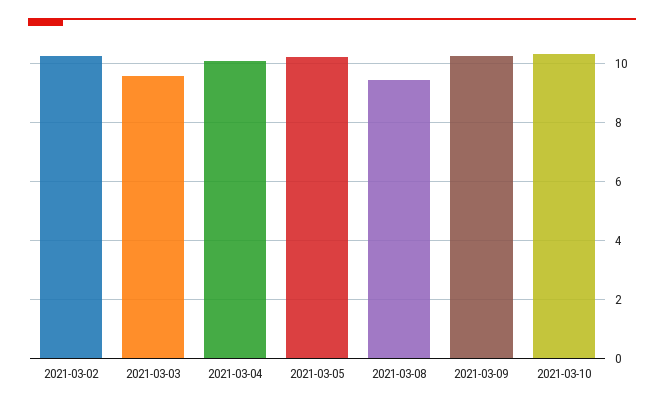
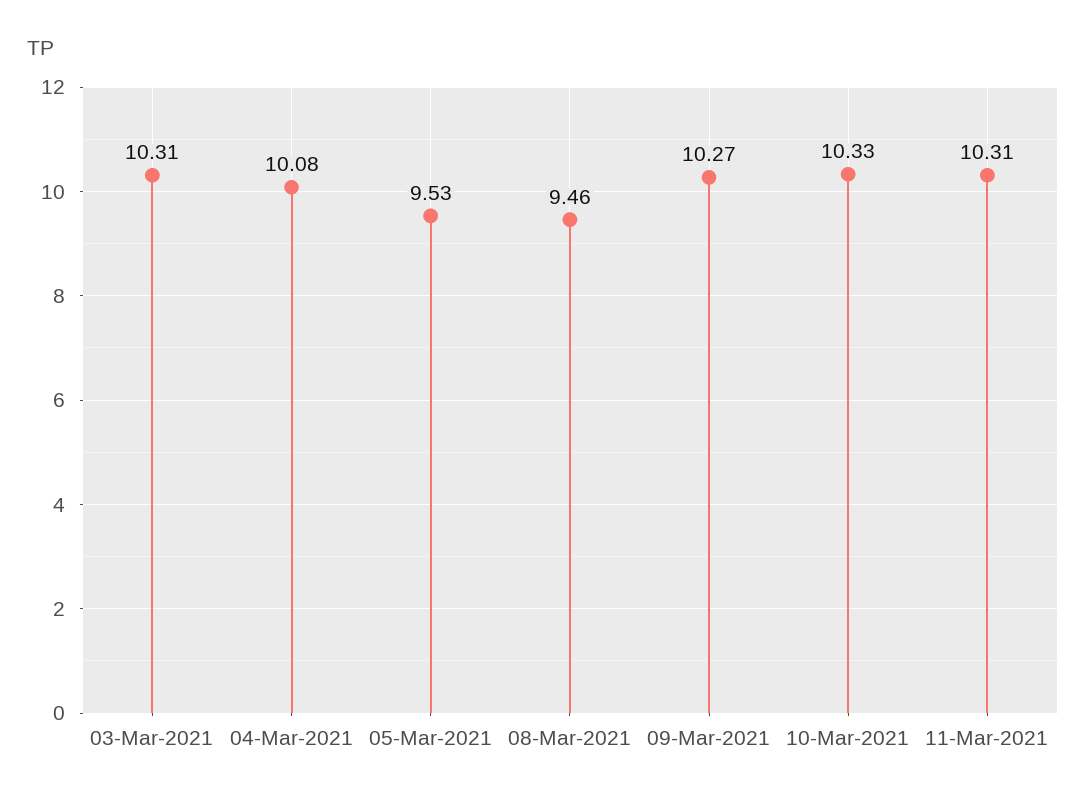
2021-03-02: 10.25 -> none
2021-03-03: 9.5 -> 10.31
2021-03-05: 10.25 -> 9.53
11-Mar-2021: none -> 10.31

